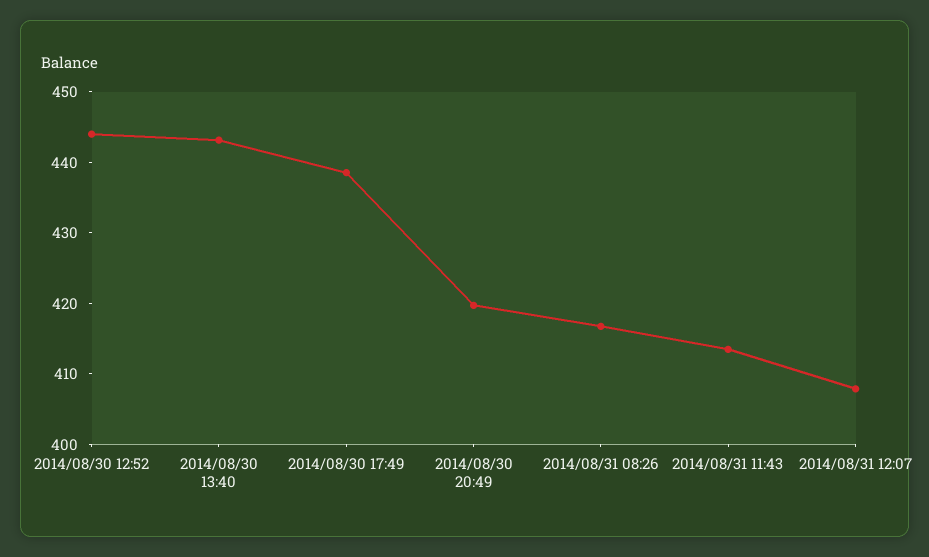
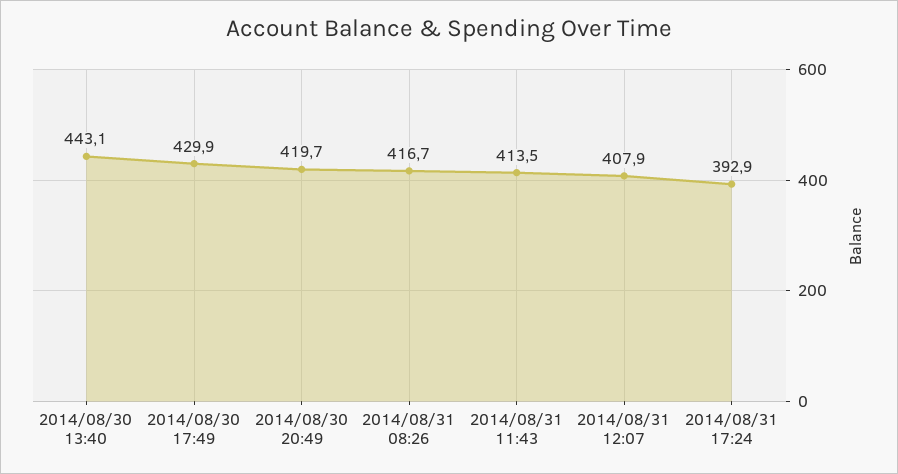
2014/08/30 12:52: 444 -> none
2014/08/30 17:49: 438 -> 429.9
2014/08/31 17:24: none -> 392.9

